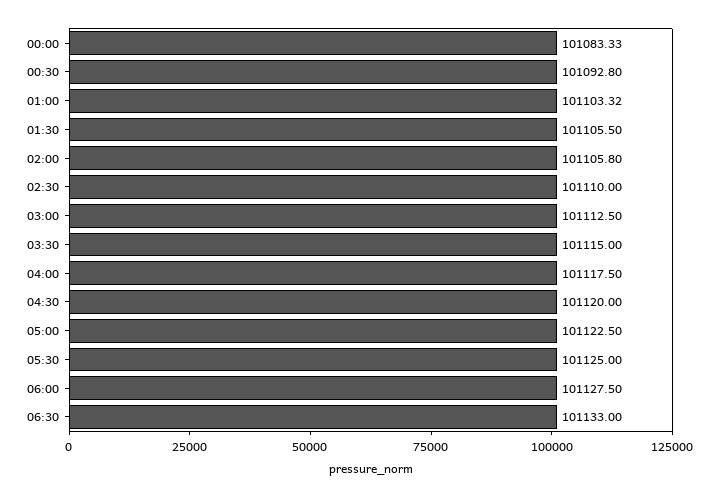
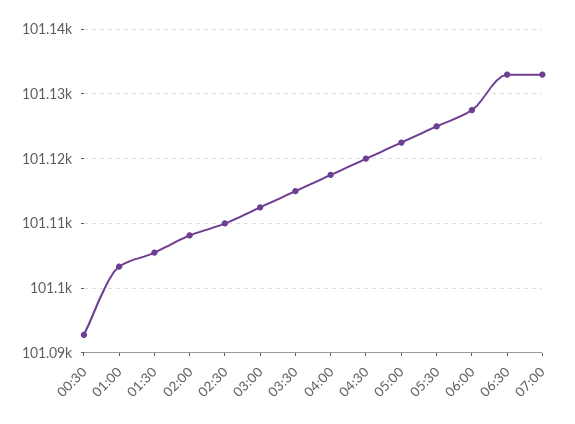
00:00: 101083.33 -> none
02:00: 101105.8 -> 101108
07:00: none -> 101133

